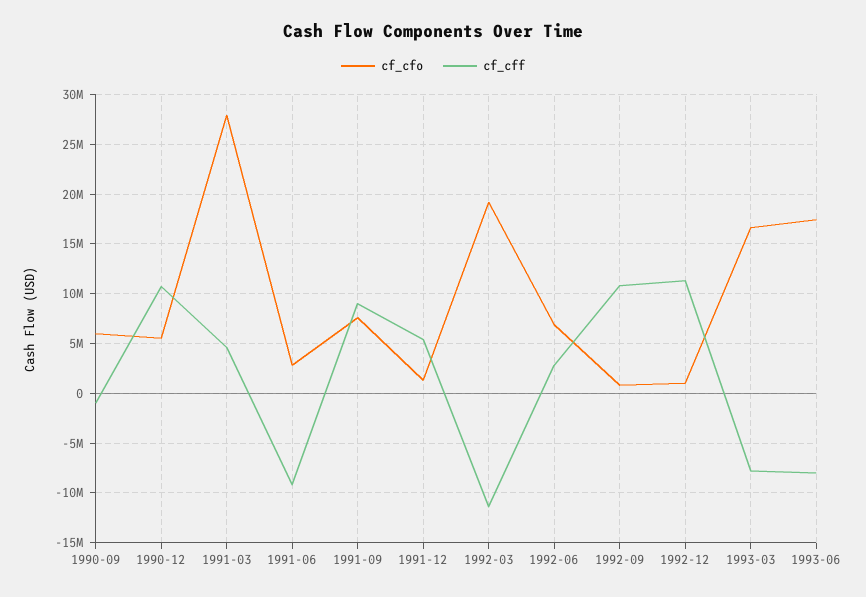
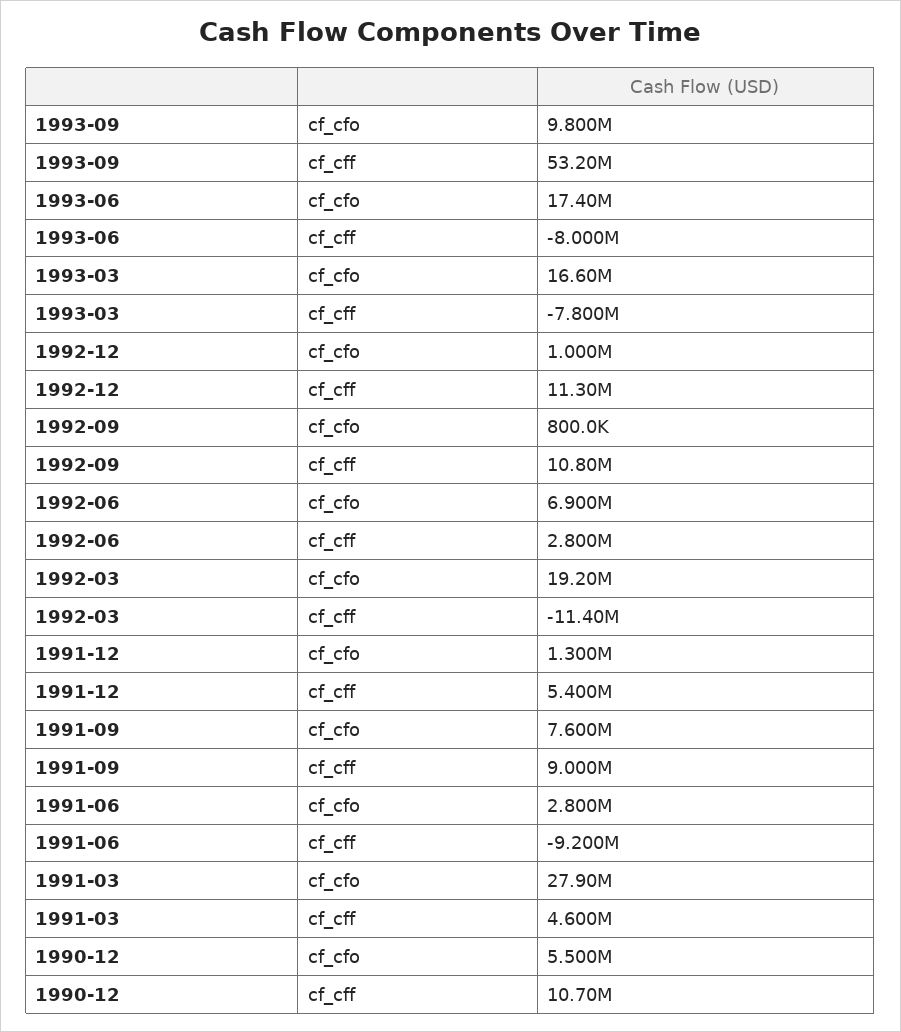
cf_cfo, 1990-09: 6000000 -> none
cf_cff, 1990-09: -1000000 -> none
cf_cfo, 1993-09: none -> 9800000
cf_cff, 1993-09: none -> 53200000

